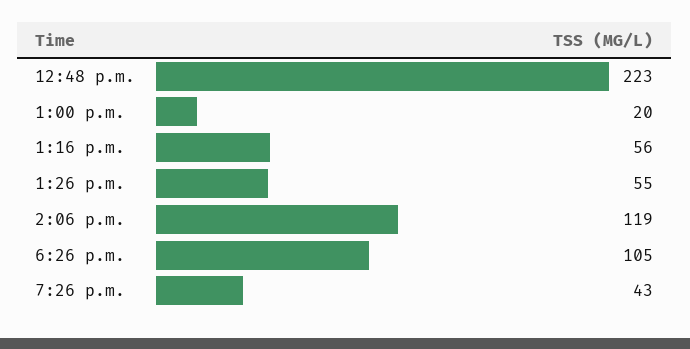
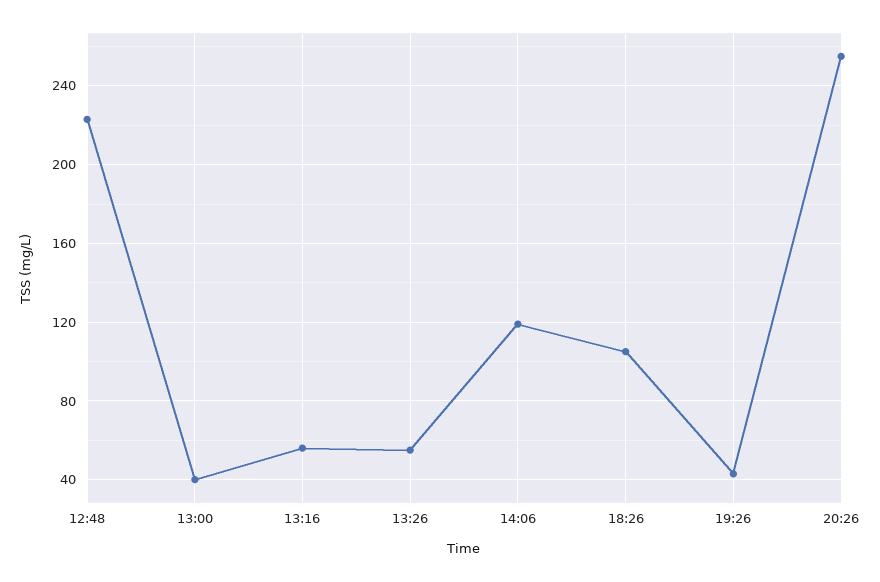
1:00 p.m.: 20 -> 40
20:26: none -> 255

